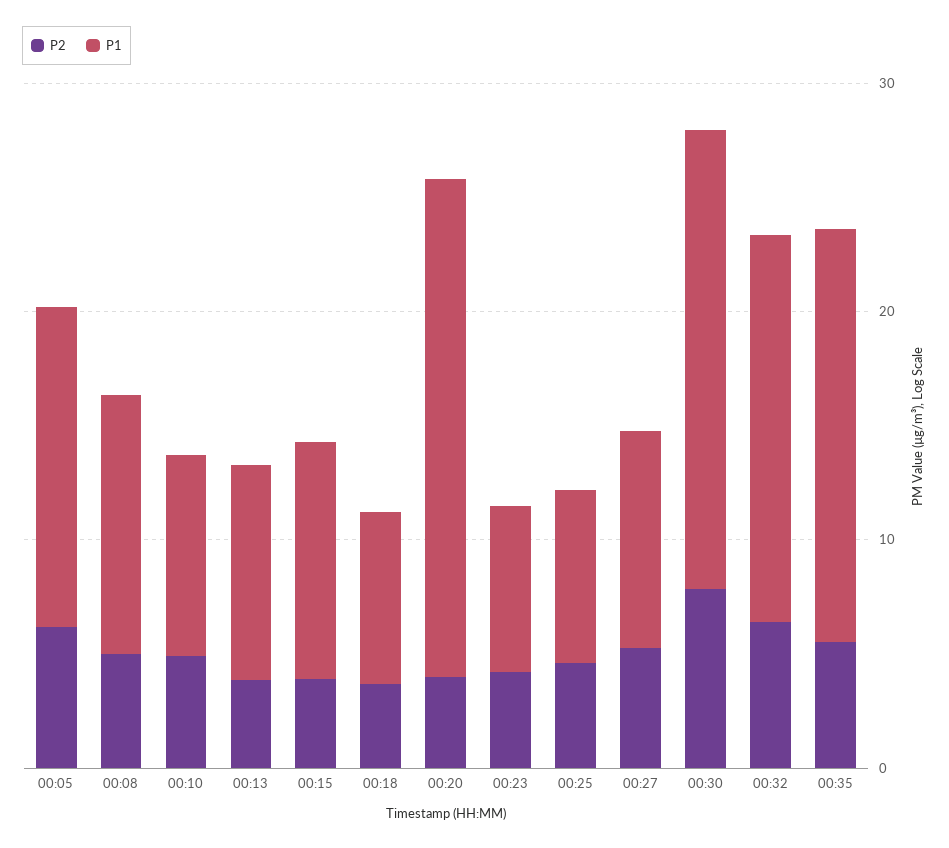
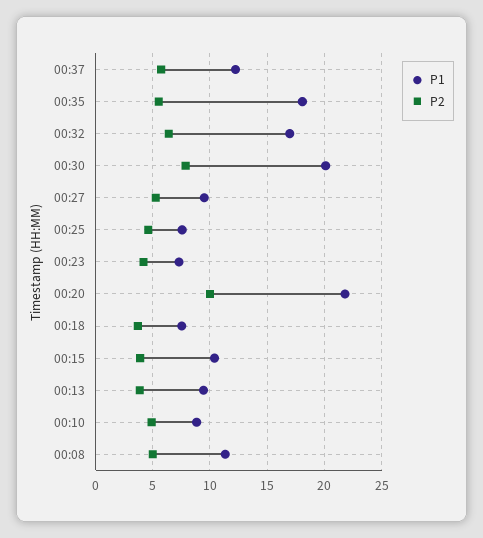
P2, 00:05: 6 -> none
P1, 00:05: 14 -> none
P2, 00:20: 4 -> 10
P1, 00:37: none -> 12
P2, 00:37: none -> 6

